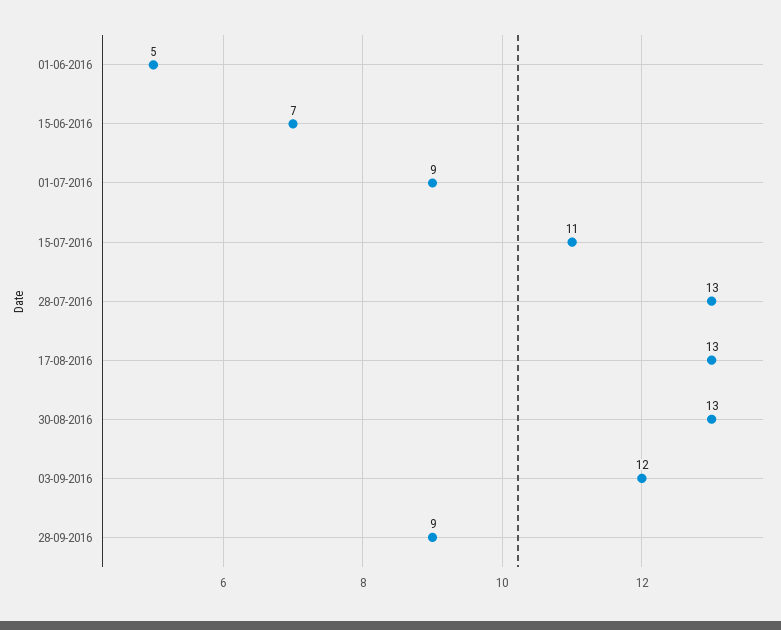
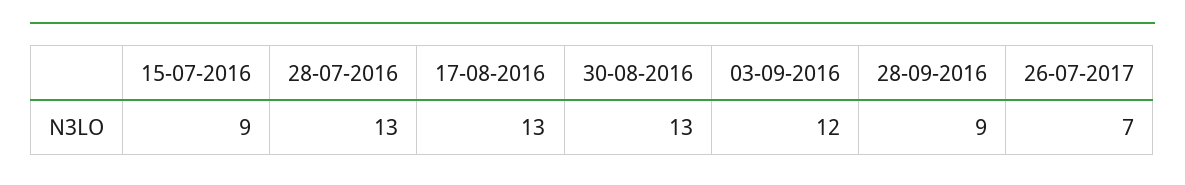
01-06-2016: 5 -> none
15-06-2016: 7 -> none
01-07-2016: 9 -> none
15-07-2016: 11 -> 9
26-07-2017: none -> 7

